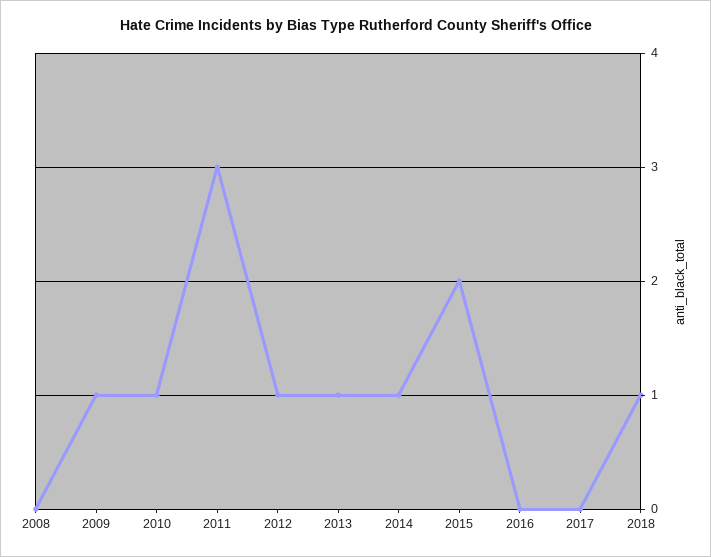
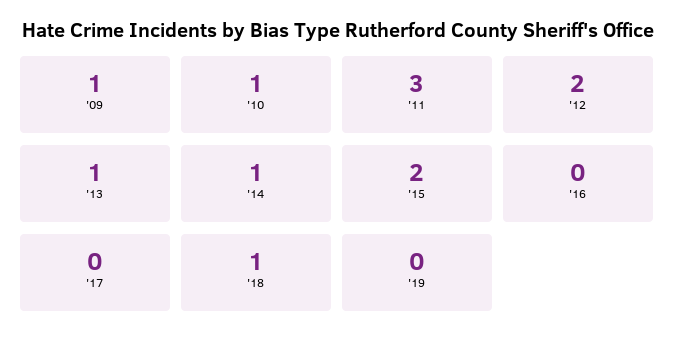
2008: 0 -> none
2012: 1 -> 2
'19: none -> 0

